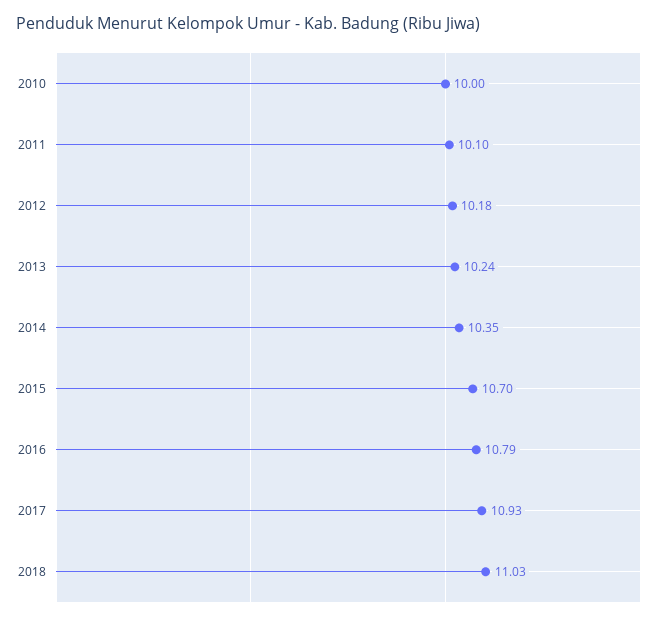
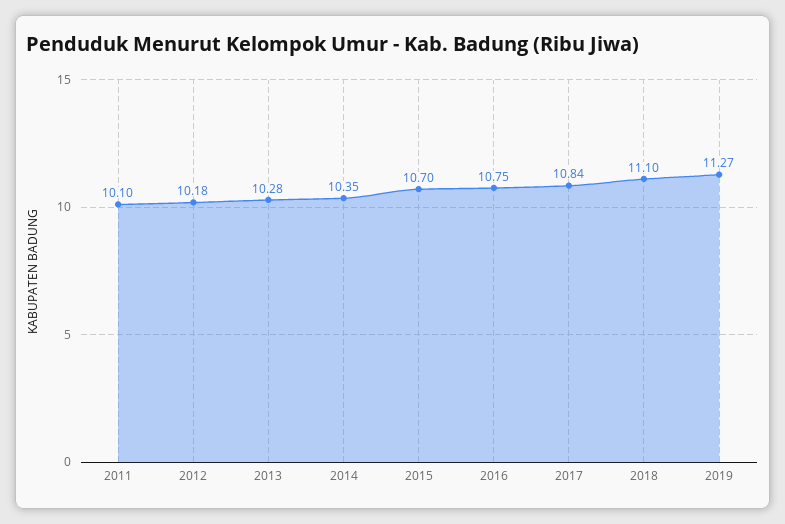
2010: 10 -> none
2013: 10.24 -> 10.28
2016: 10.79 -> 10.75
2017: 10.93 -> 10.84
2018: 11.03 -> 11.1
2019: none -> 11.27

